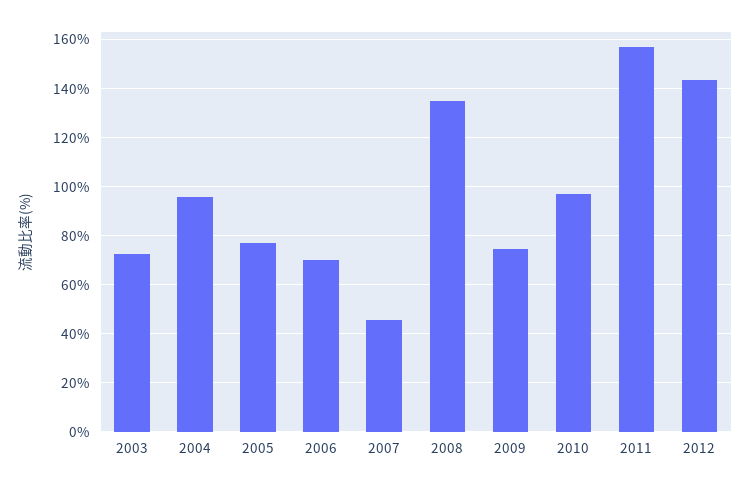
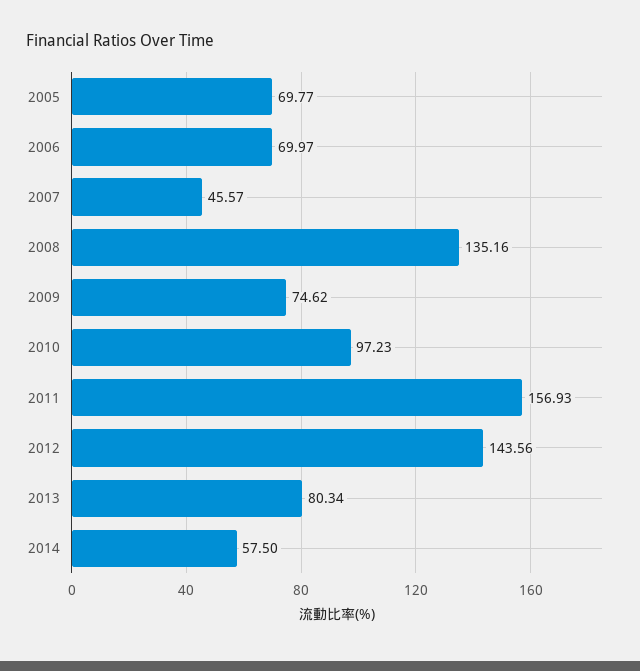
2003: 72.5 -> none
2004: 95 -> none
2005: 77.5 -> 69.77
2013: none -> 80.34
2014: none -> 57.5

